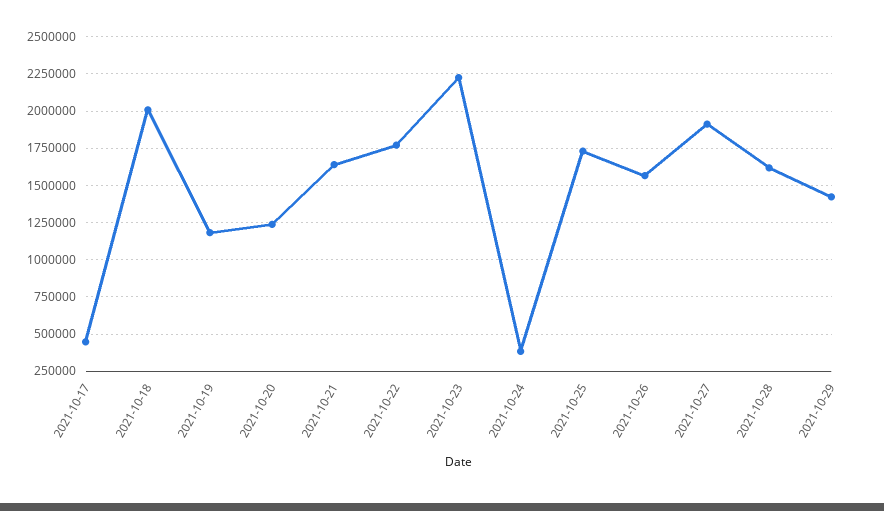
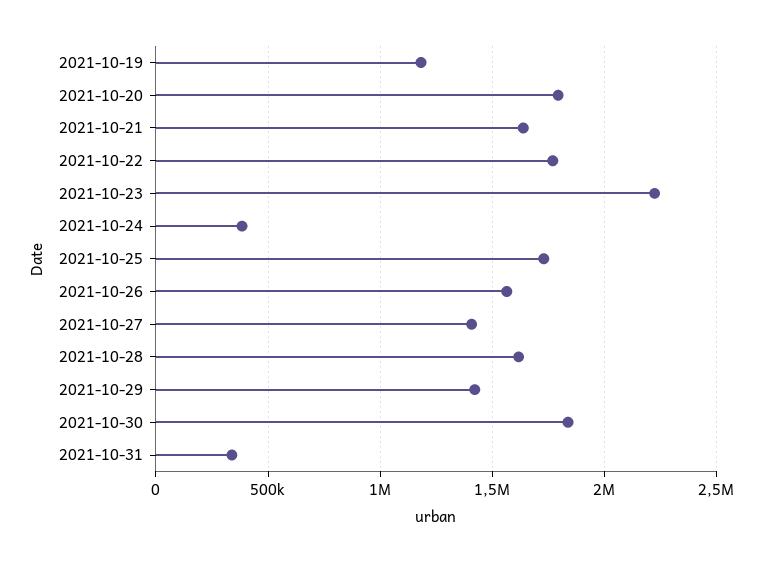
2021-10-17: 450000 -> none
2021-10-18: 2000000 -> none
2021-10-20: 1250000 -> 1800000
2021-10-27: 1900000 -> 1400000
2021-10-30: none -> 1850000
2021-10-31: none -> 350000

